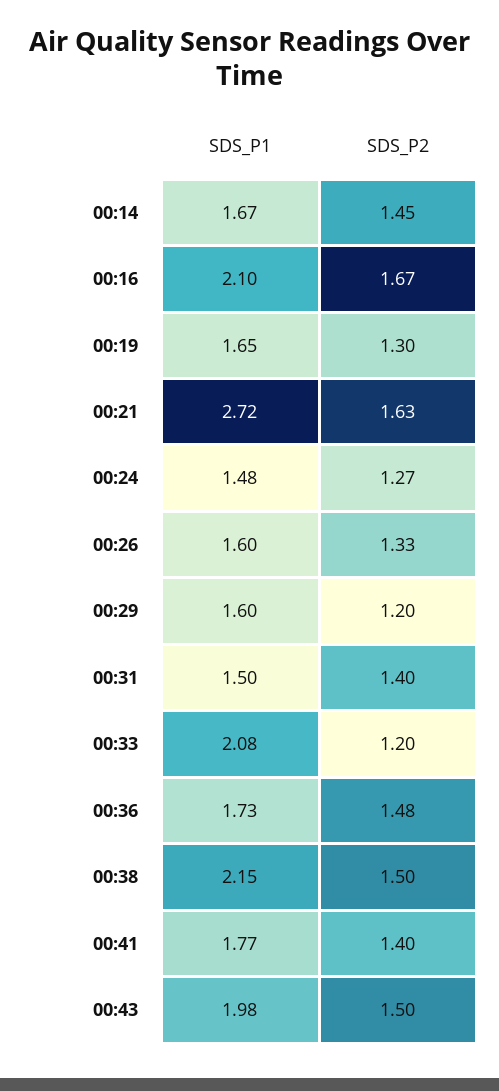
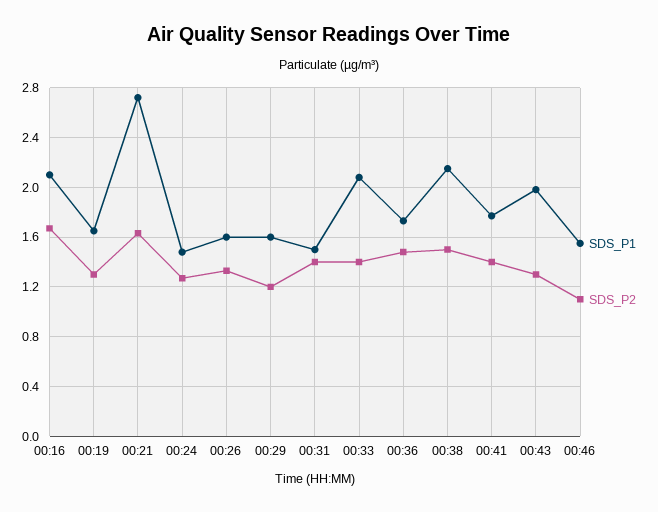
SDS_P1, 00:14: 1.67 -> none
SDS_P2, 00:14: 1.45 -> none
SDS_P2, 00:33: 1.2 -> 1.4
SDS_P2, 00:43: 1.5 -> 1.3
SDS_P1, 00:46: none -> 1.55
SDS_P2, 00:46: none -> 1.1

